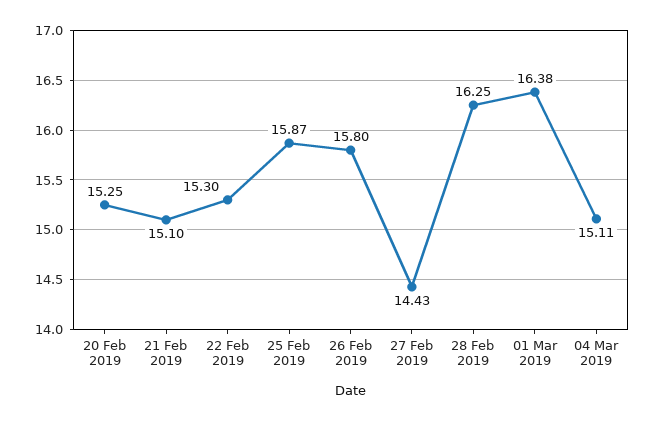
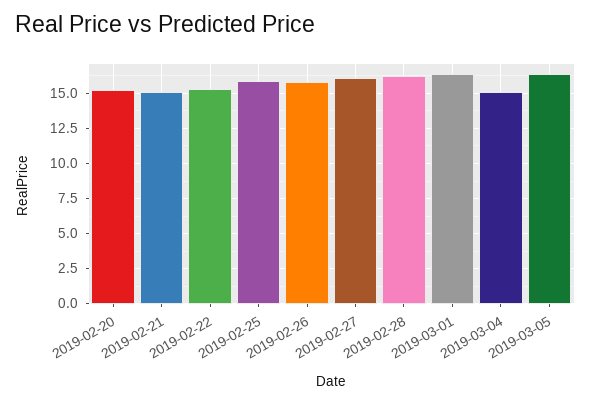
27 Feb 2019: 14.43 -> 16
2019-03-05: none -> 16.5

